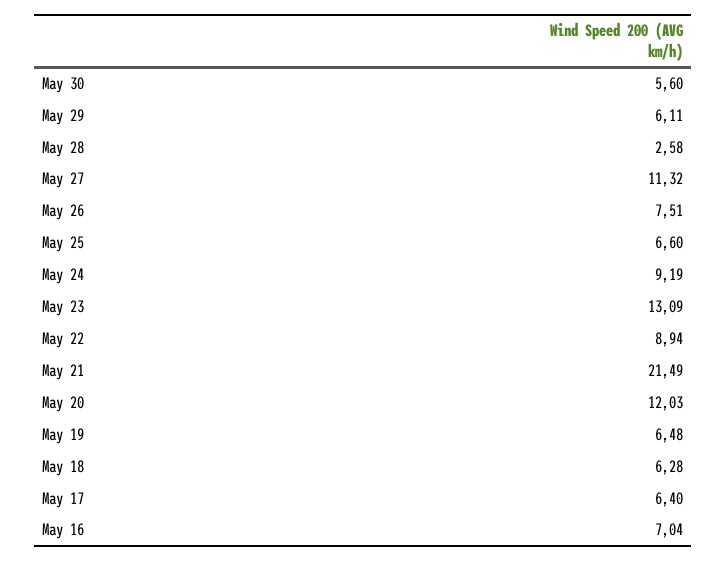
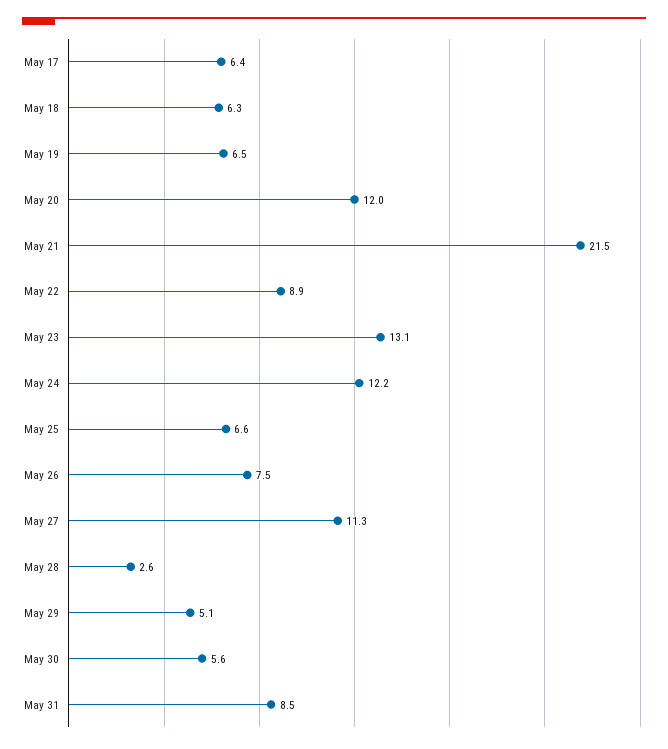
May 29: 6.11 -> 5.1
May 24: 9.19 -> 12.2
May 16: 7.04 -> none
May 31: none -> 8.5

